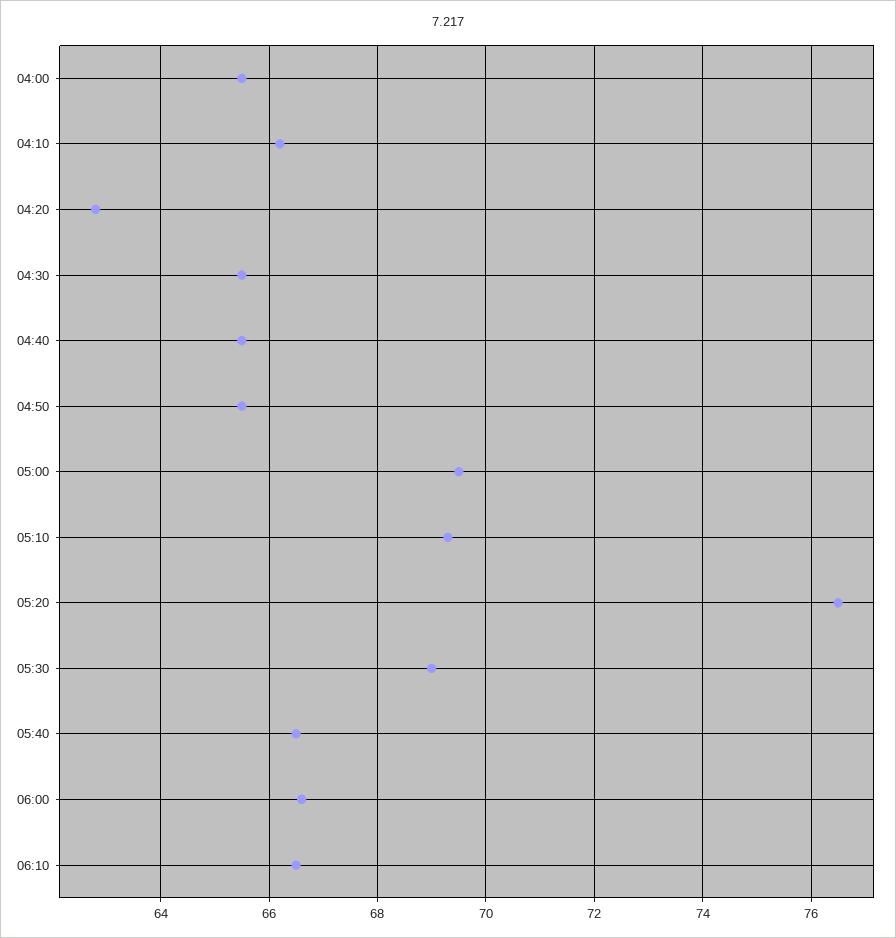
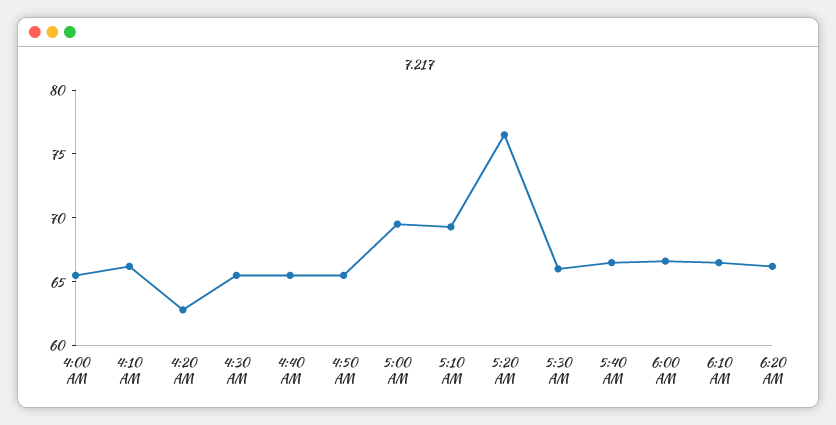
05:30: 69 -> 66
6:20 AM: none -> 66

